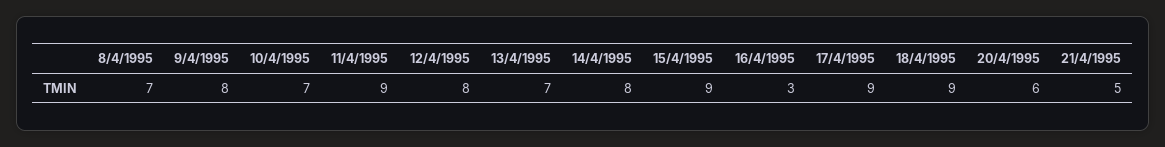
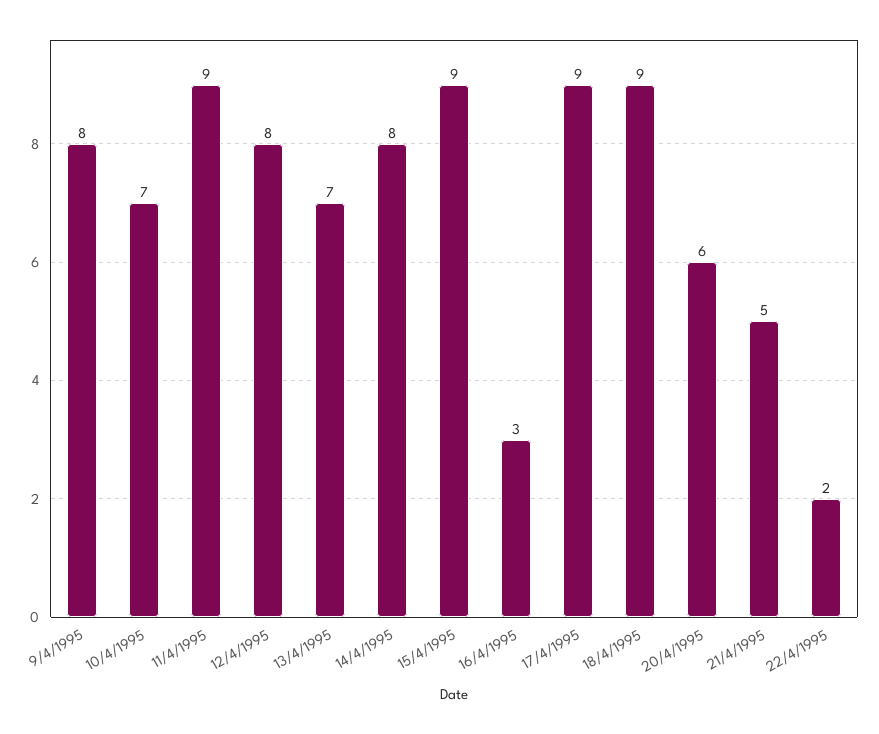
8/4/1995: 7 -> none
22/4/1995: none -> 2

